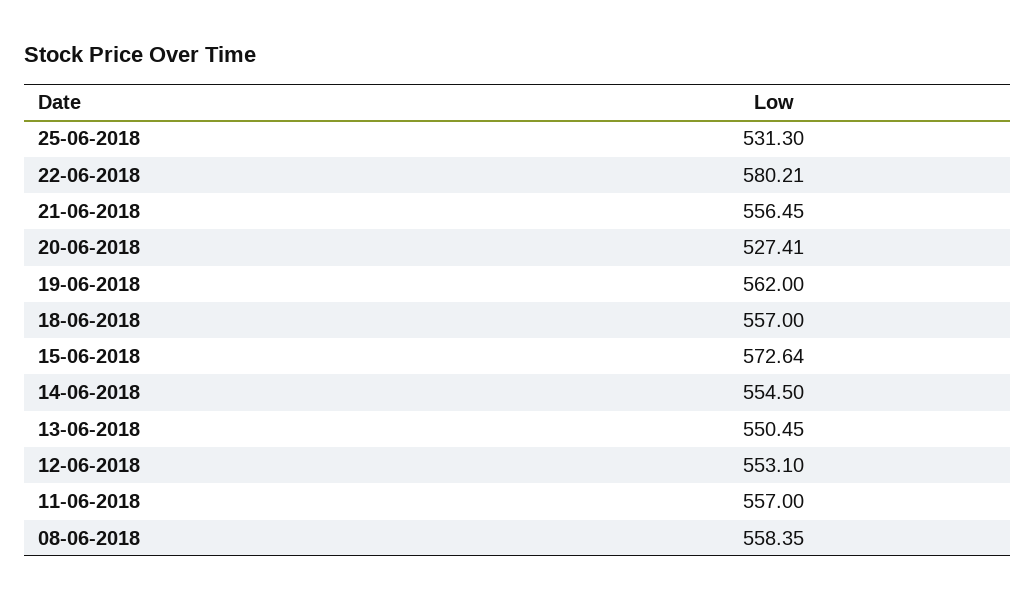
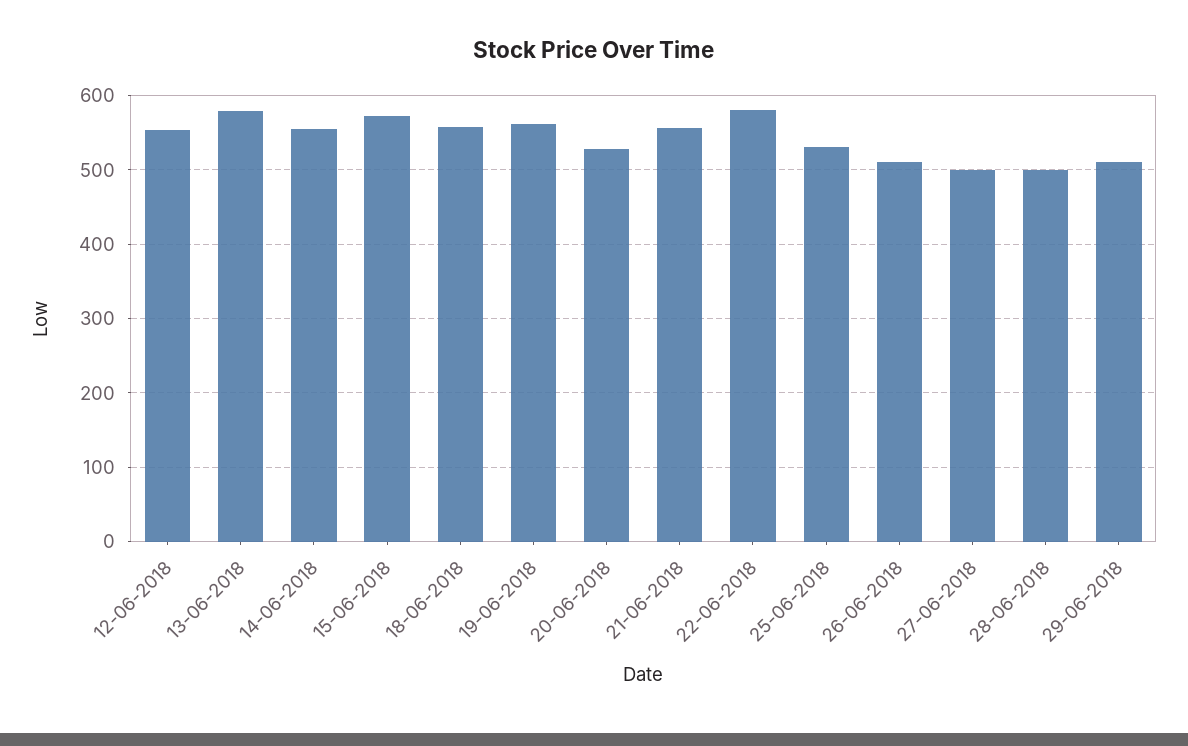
13-06-2018: 550.45 -> 580
11-06-2018: 557 -> none
08-06-2018: 558.35 -> none
26-06-2018: none -> 510
27-06-2018: none -> 500
28-06-2018: none -> 500
29-06-2018: none -> 510

